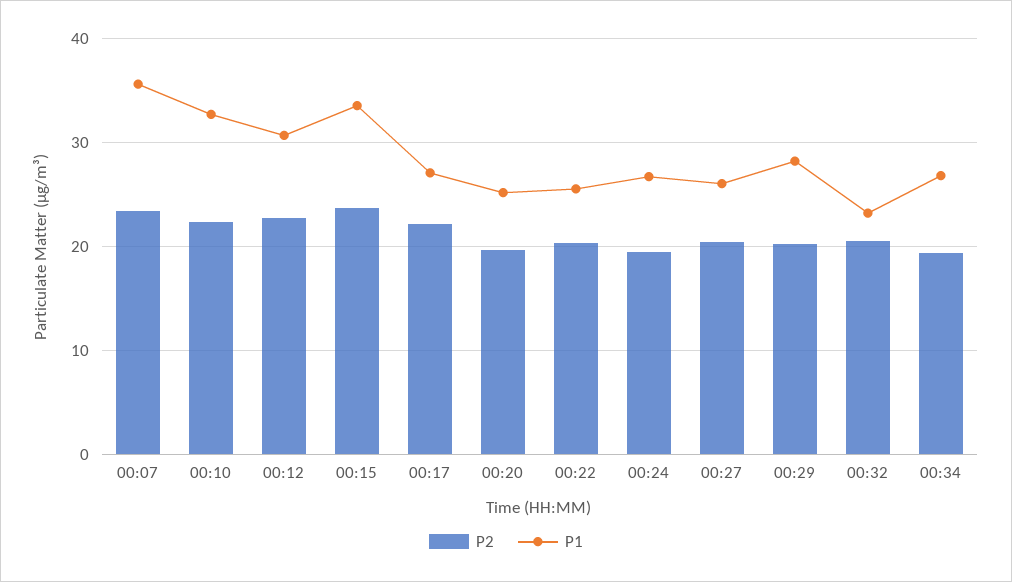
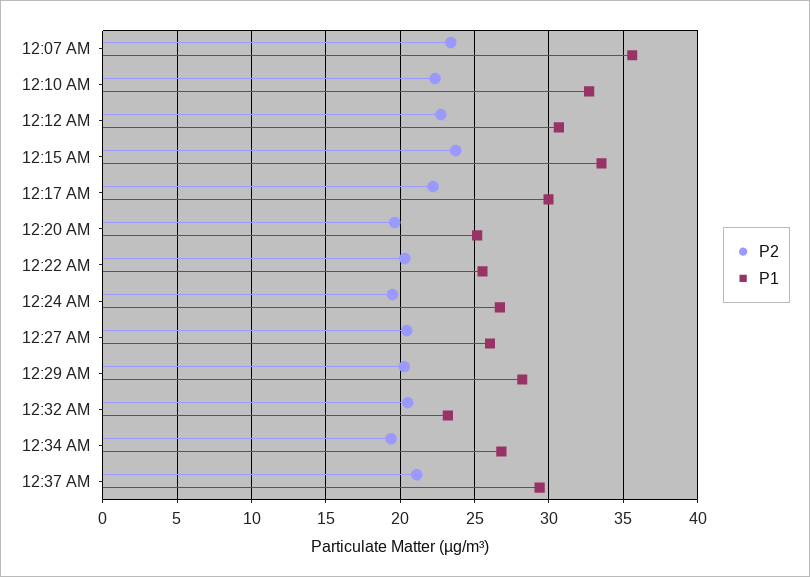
P1, 00:17: 27 -> 30
P2, 12:37 AM: none -> 21
P1, 12:37 AM: none -> 29.5

